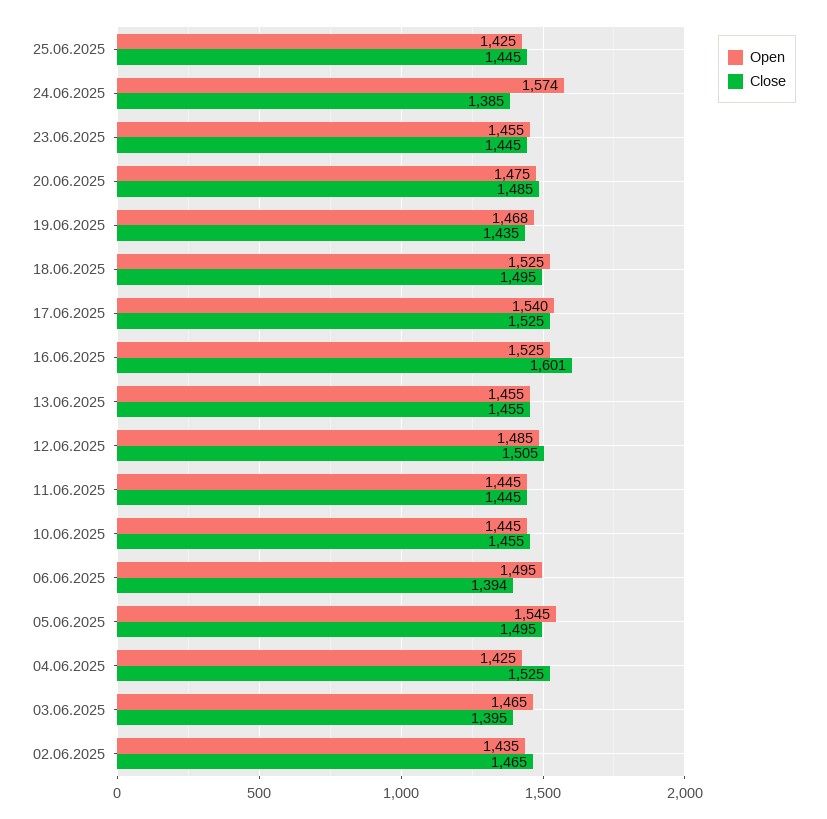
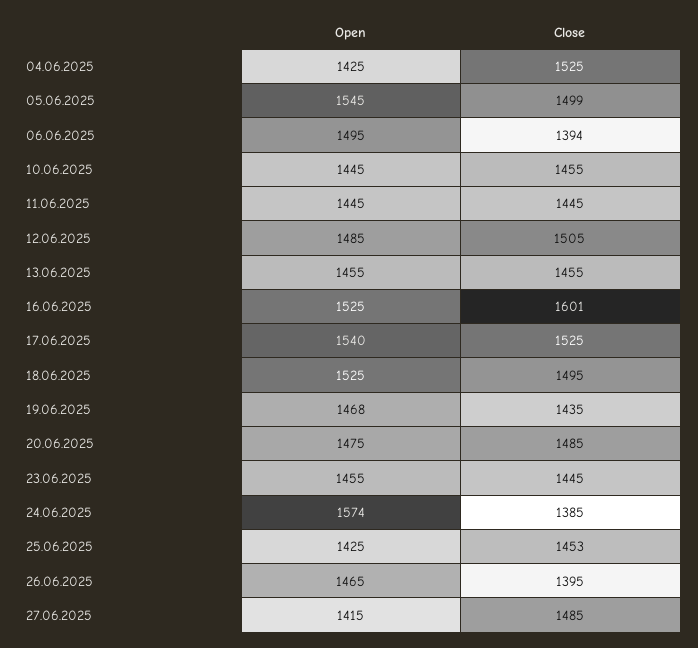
Close, 25.06.2025: 1445 -> 1453
Close, 05.06.2025: 1495 -> 1499
Open, 03.06.2025: 1465 -> none
Close, 03.06.2025: 1395 -> none
Open, 02.06.2025: 1435 -> none
Close, 02.06.2025: 1465 -> none
Open, 26.06.2025: none -> 1465
Close, 26.06.2025: none -> 1395
Open, 27.06.2025: none -> 1415
Close, 27.06.2025: none -> 1485

